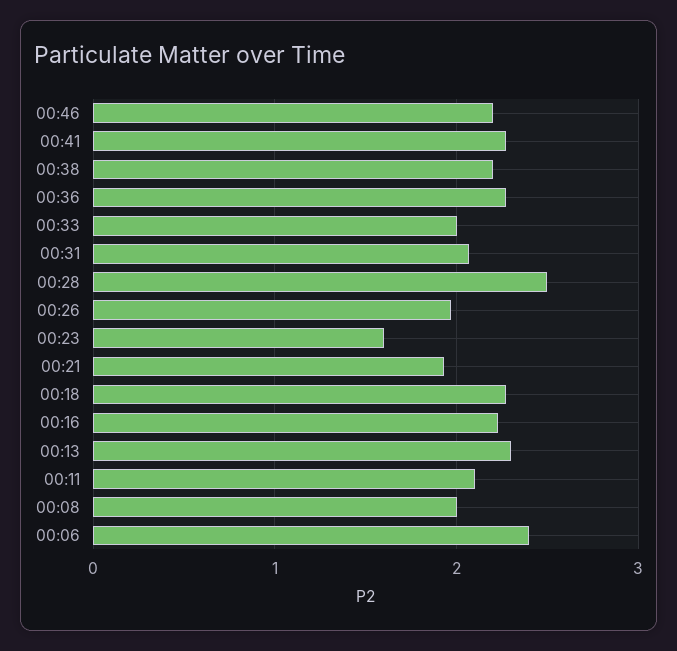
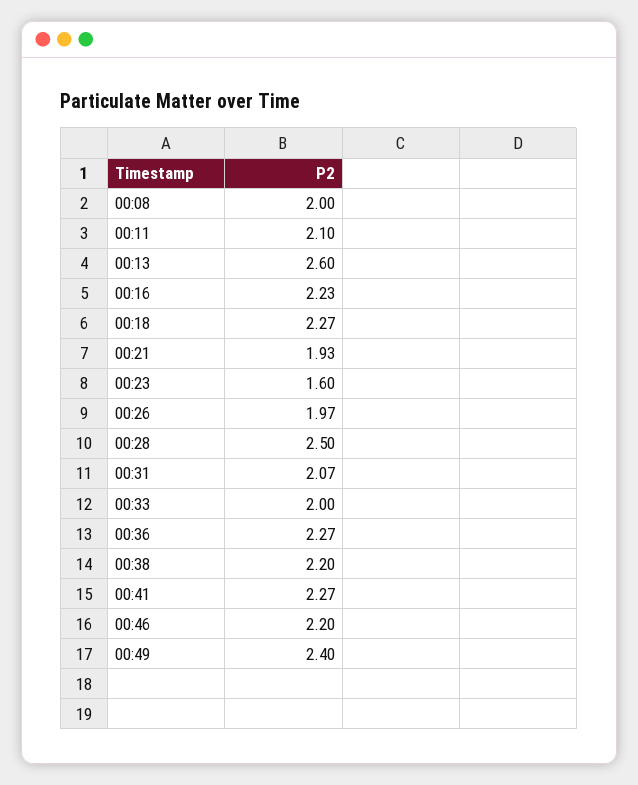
00:13: 2.3 -> 2.6
00:06: 2.4 -> none
00:49: none -> 2.4

